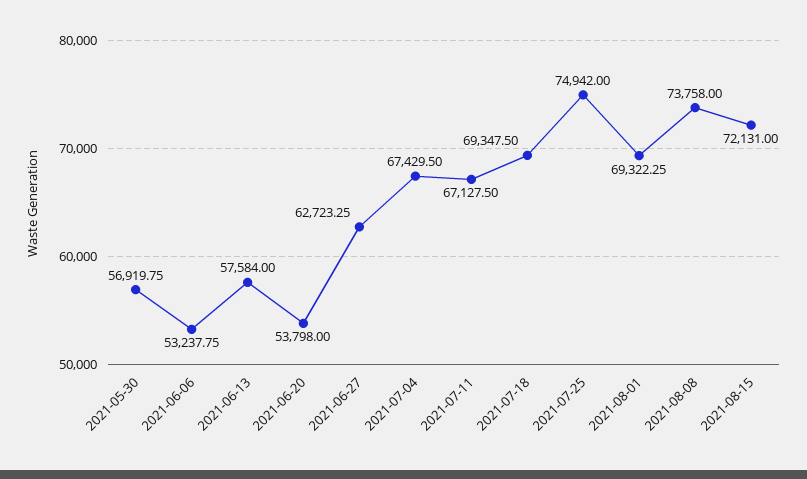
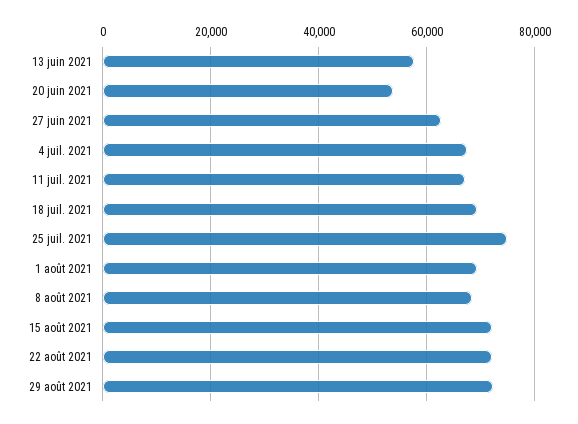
2021-05-30: 56919.75 -> none
2021-06-06: 53237.75 -> none
2021-08-08: 73758 -> 68000
22 août 2021: none -> 72000
29 août 2021: none -> 72000

